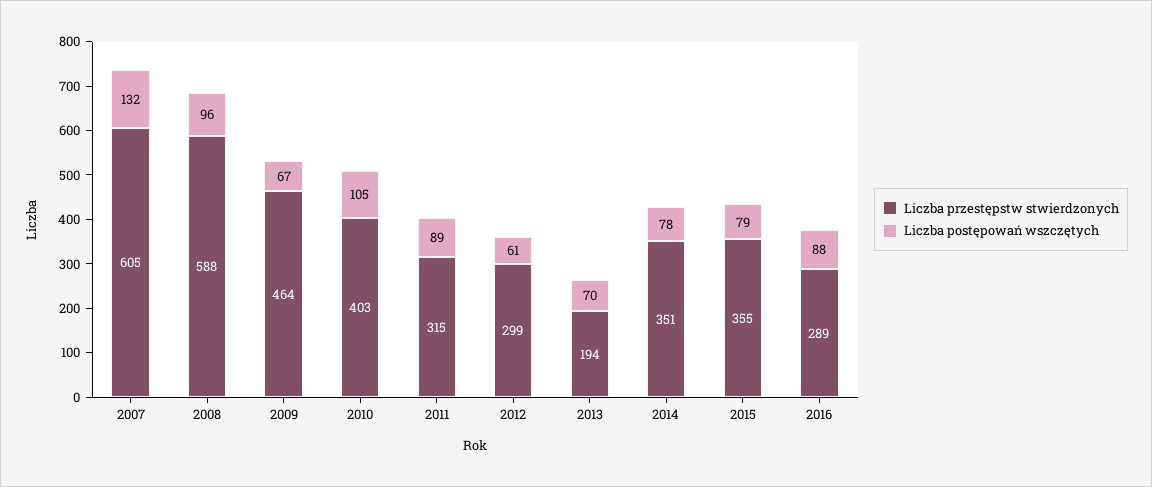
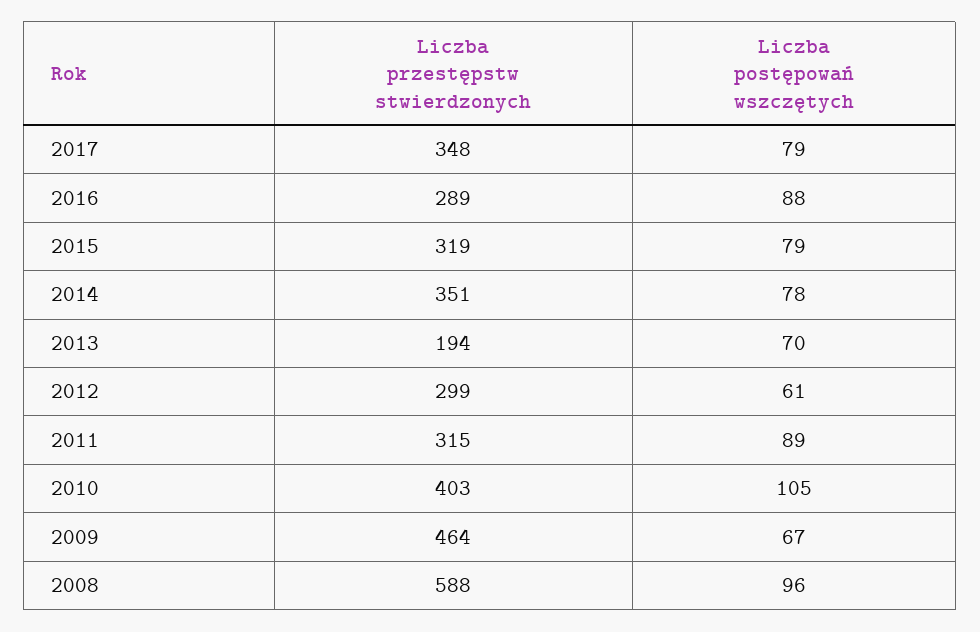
Liczba przestępstw stwierdzonych, 2007: 605 -> none
Liczba postępowań wszczętych, 2007: 132 -> none
Liczba przestępstw stwierdzonych, 2015: 355 -> 319
Liczba przestępstw stwierdzonych, 2017: none -> 348
Liczba postępowań wszczętych, 2017: none -> 79

